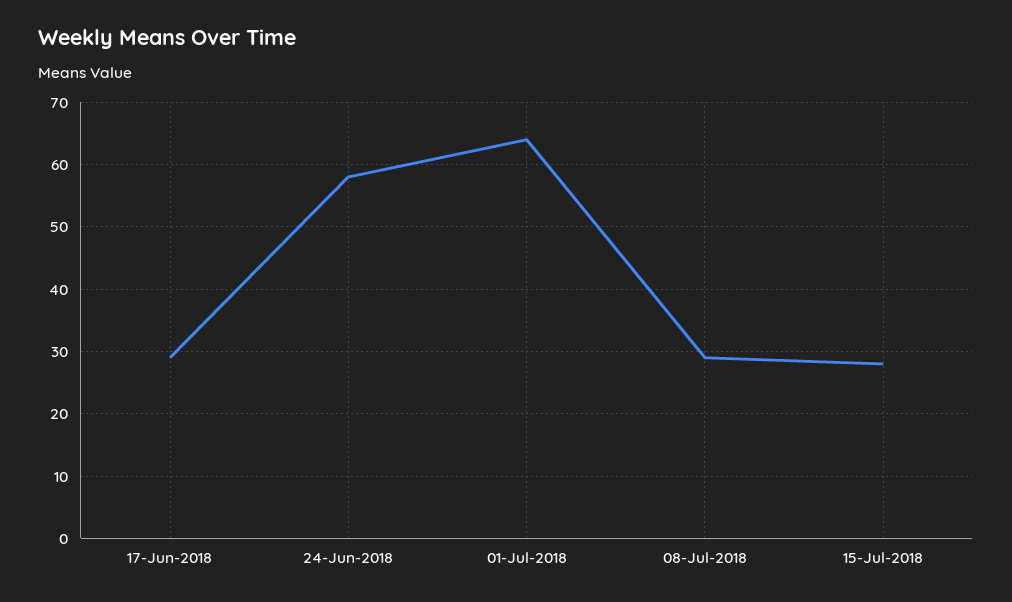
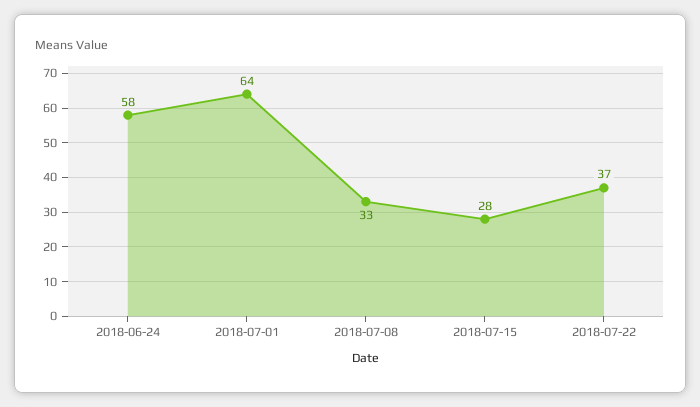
17-Jun-2018: 29 -> none
08-Jul-2018: 29 -> 33
2018-07-22: none -> 37

